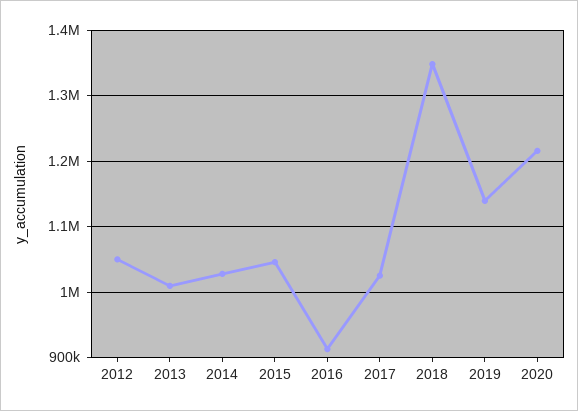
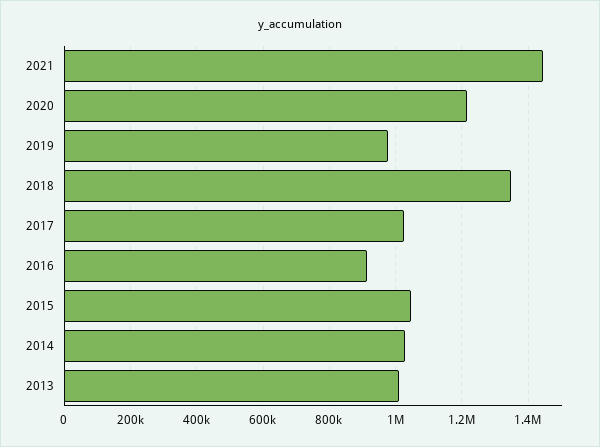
2012: 1050000 -> none
2019: 1140000 -> 980000
2021: none -> 1440000

